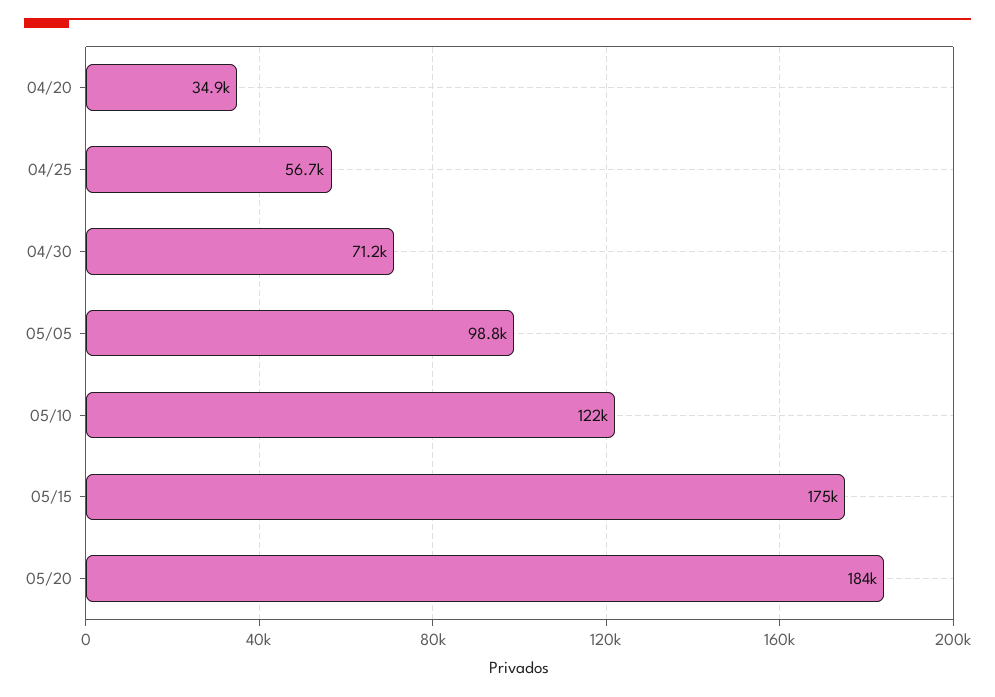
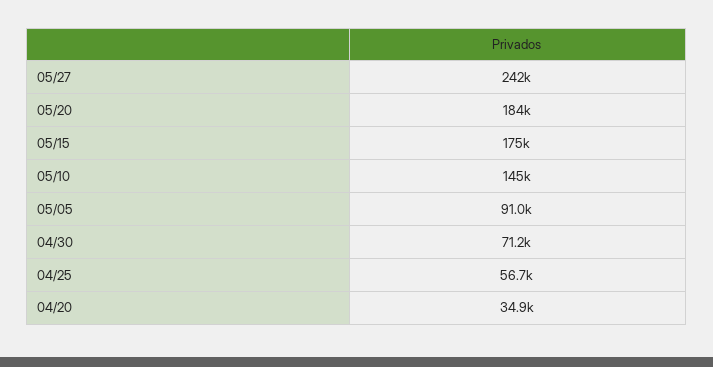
05/05: 98800 -> 91000
05/10: 122000 -> 145000
05/27: none -> 242000

